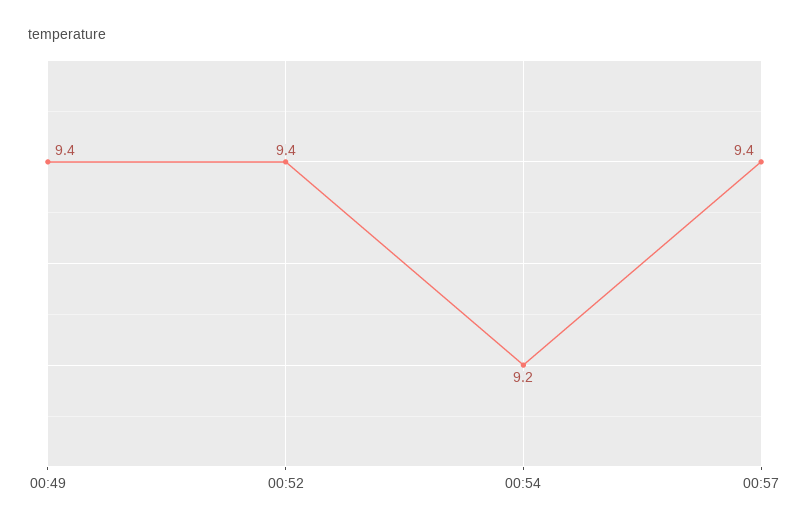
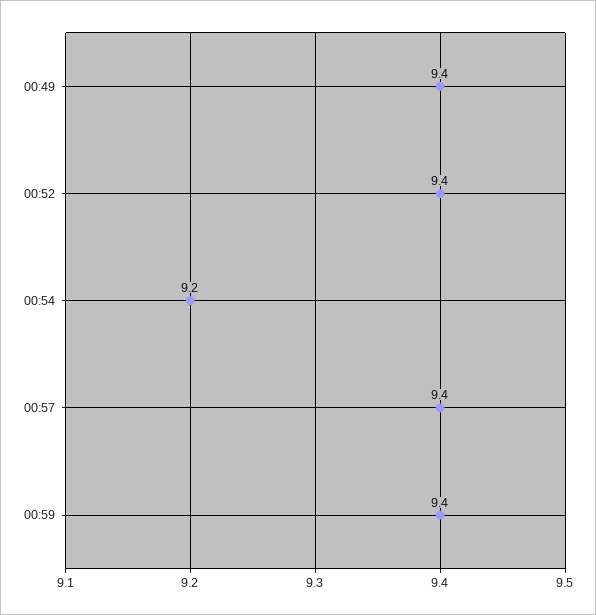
00:59: none -> 9.4

